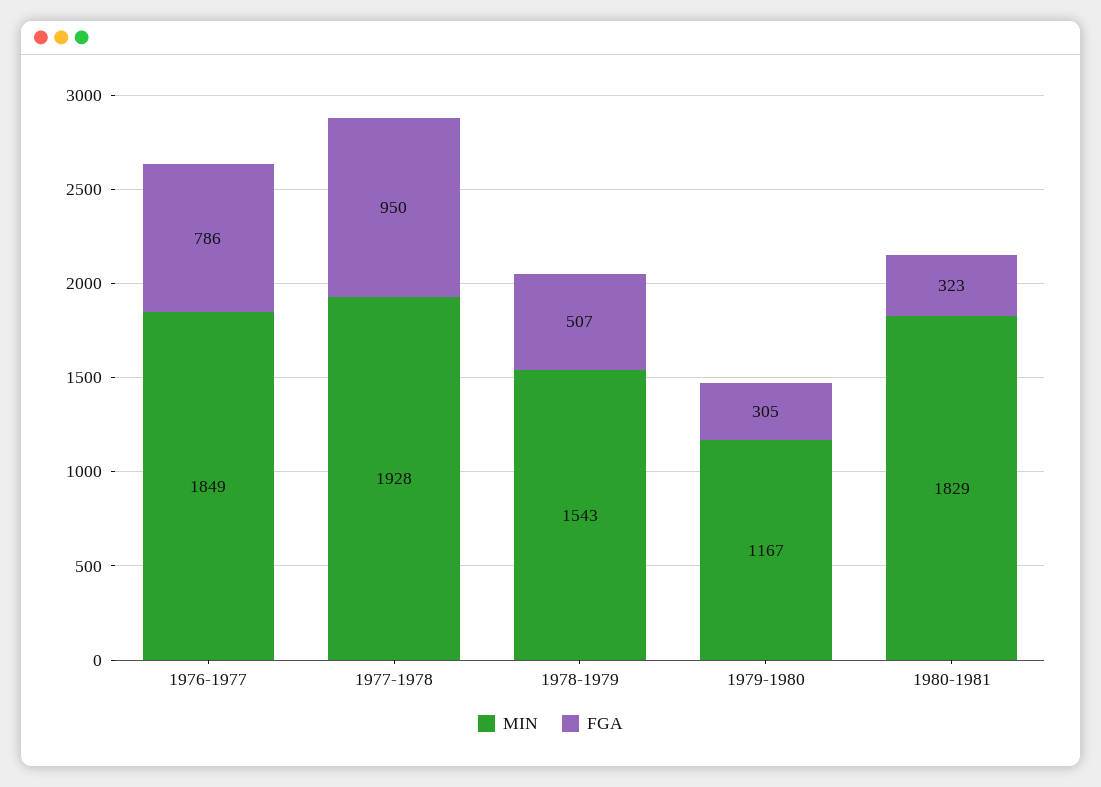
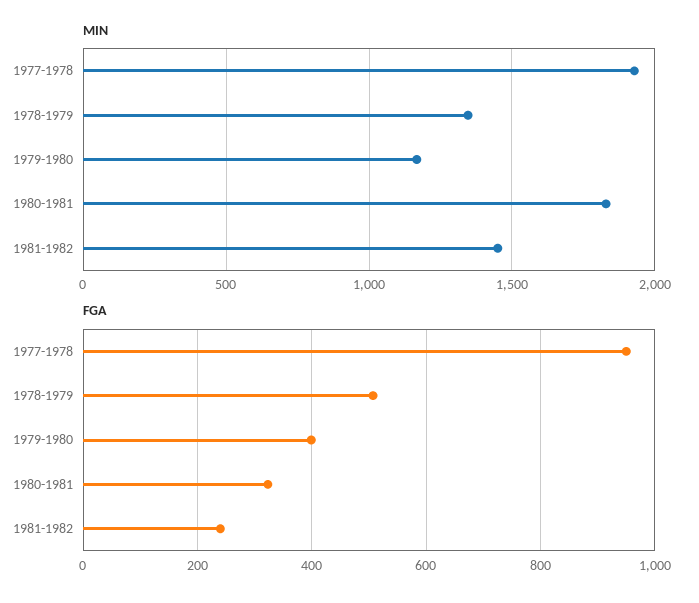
MIN, 1976-1977: 1849 -> none
FGA, 1976-1977: 786 -> none
MIN, 1978-1979: 1543 -> 1350
FGA, 1979-1980: 305 -> 400
MIN, 1981-1982: none -> 1450
FGA, 1981-1982: none -> 240

